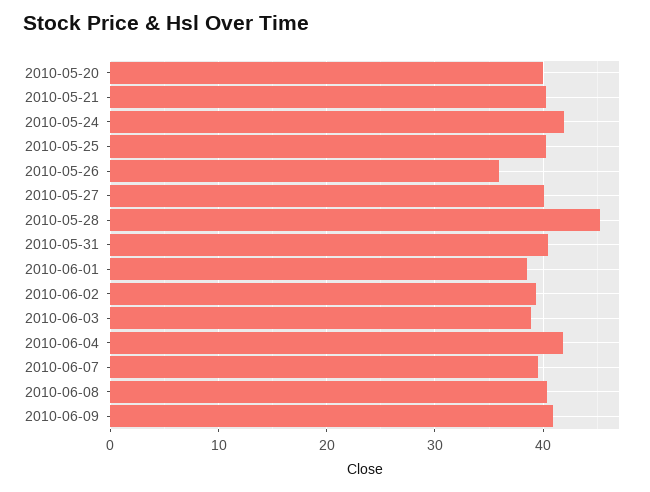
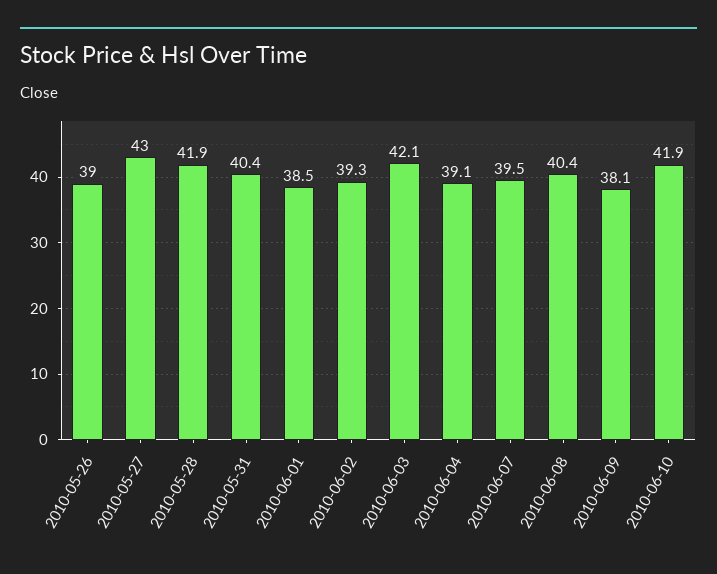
2010-05-20: 40 -> none
2010-05-21: 40 -> none
2010-05-24: 42 -> none
2010-05-25: 40 -> none
2010-05-26: 36 -> 39
2010-05-27: 40 -> 43
2010-05-28: 45 -> 41.9
2010-06-03: 39 -> 42.1
2010-06-04: 42 -> 39.1
2010-06-09: 41 -> 38.1
2010-06-10: none -> 41.9

